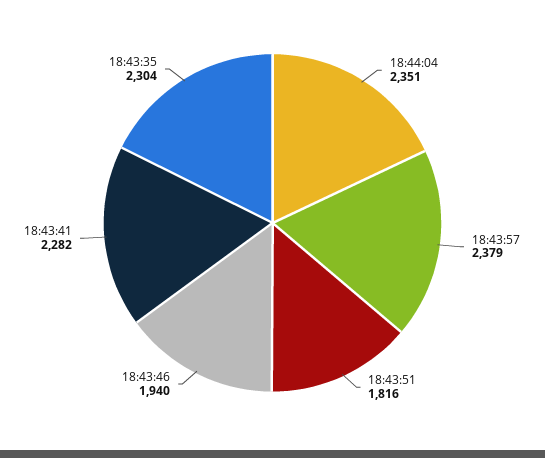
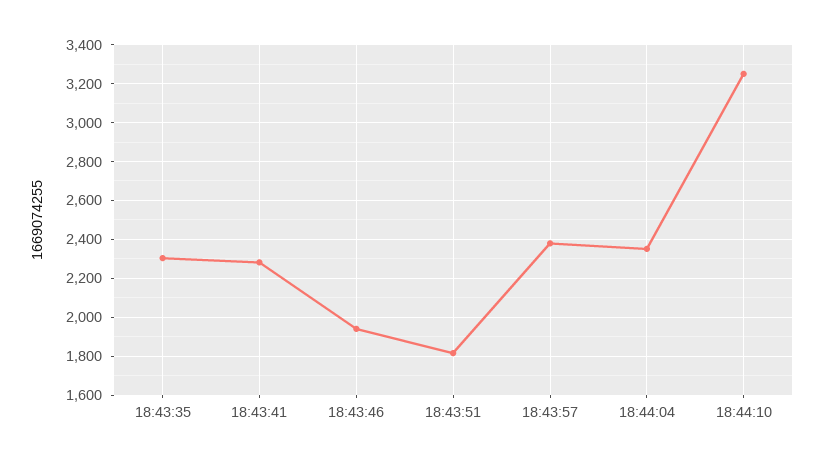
18:44:10: none -> 3250

